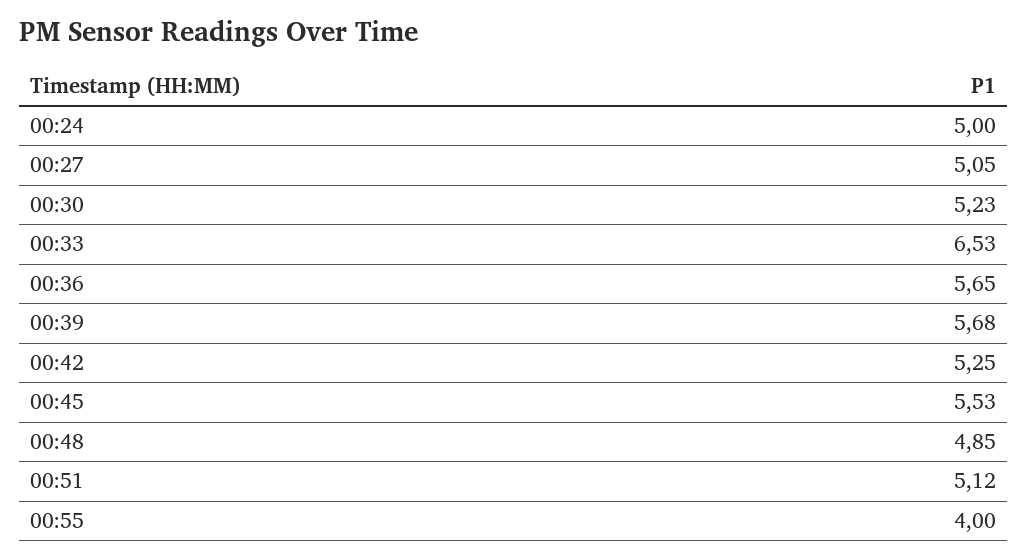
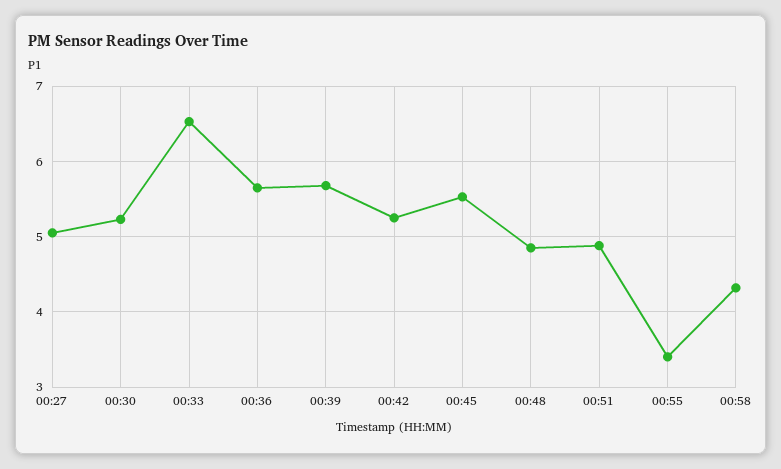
00:24: 5 -> none
00:51: 5.12 -> 4.9
00:55: 4 -> 3.4
00:58: none -> 4.3

